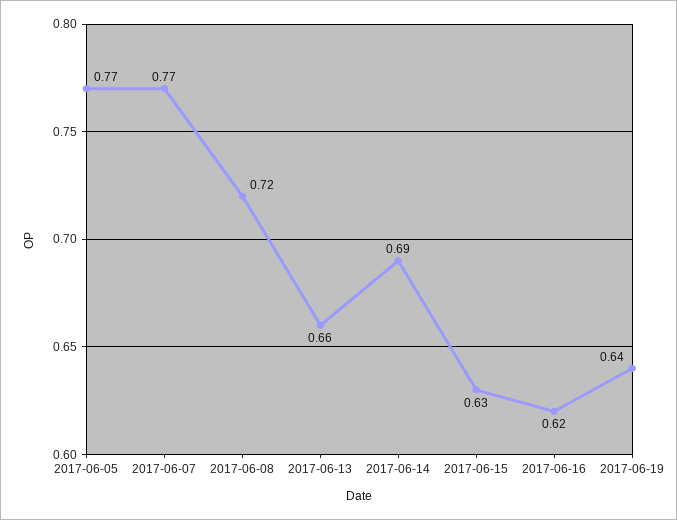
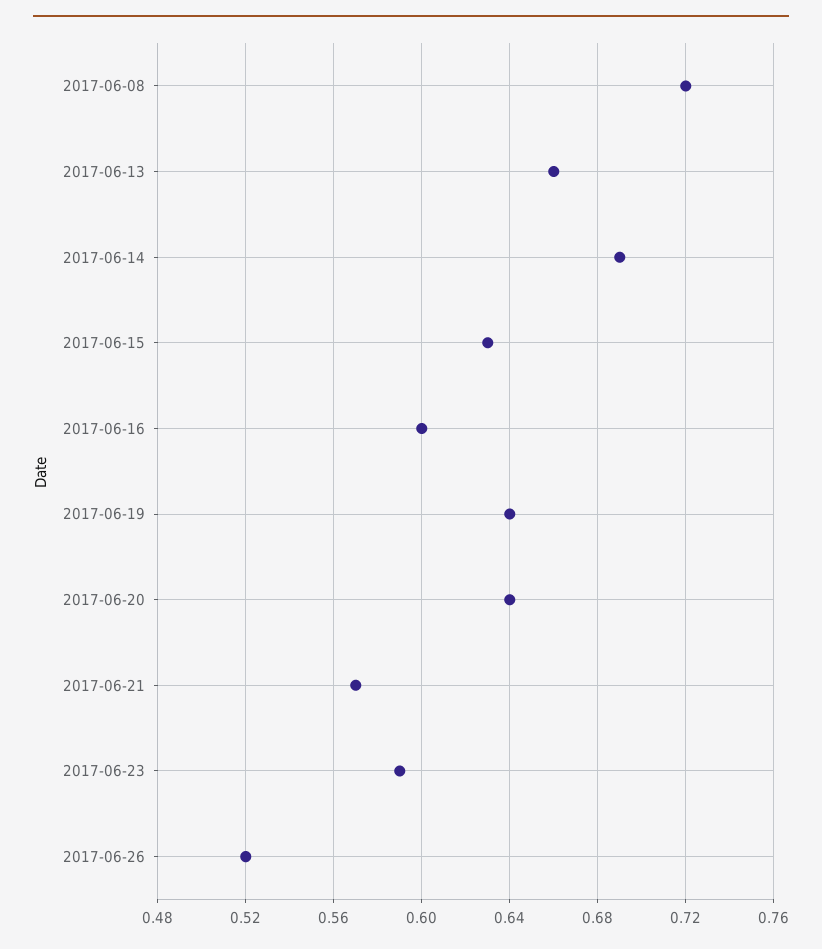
2017-06-05: 0.77 -> none
2017-06-07: 0.77 -> none
2017-06-16: 0.62 -> 0.6
2017-06-20: none -> 0.64
2017-06-21: none -> 0.57
2017-06-23: none -> 0.59
2017-06-26: none -> 0.52

